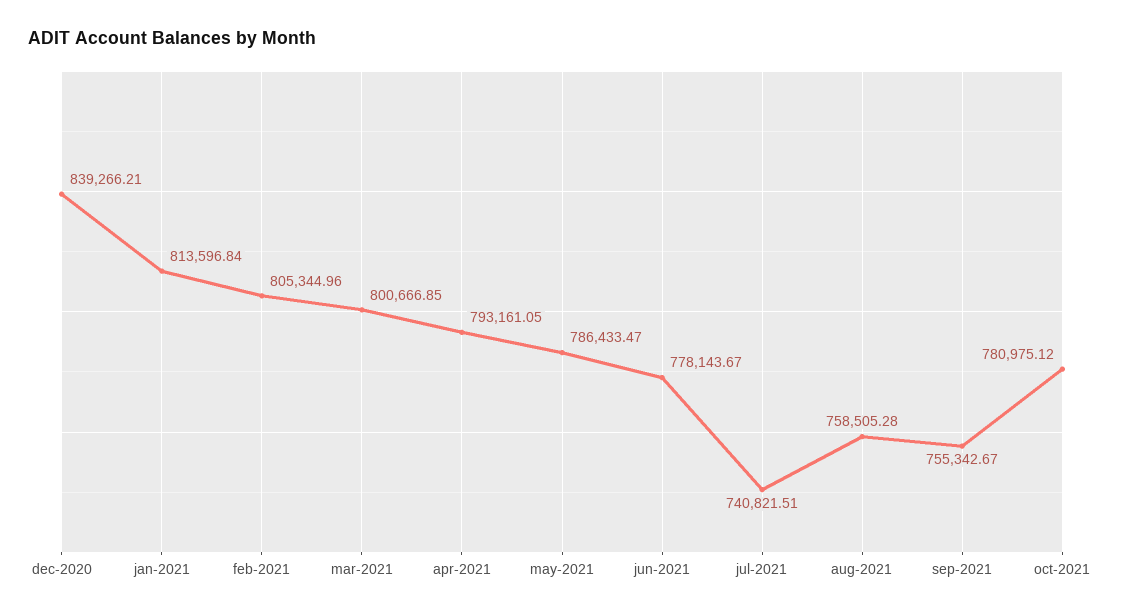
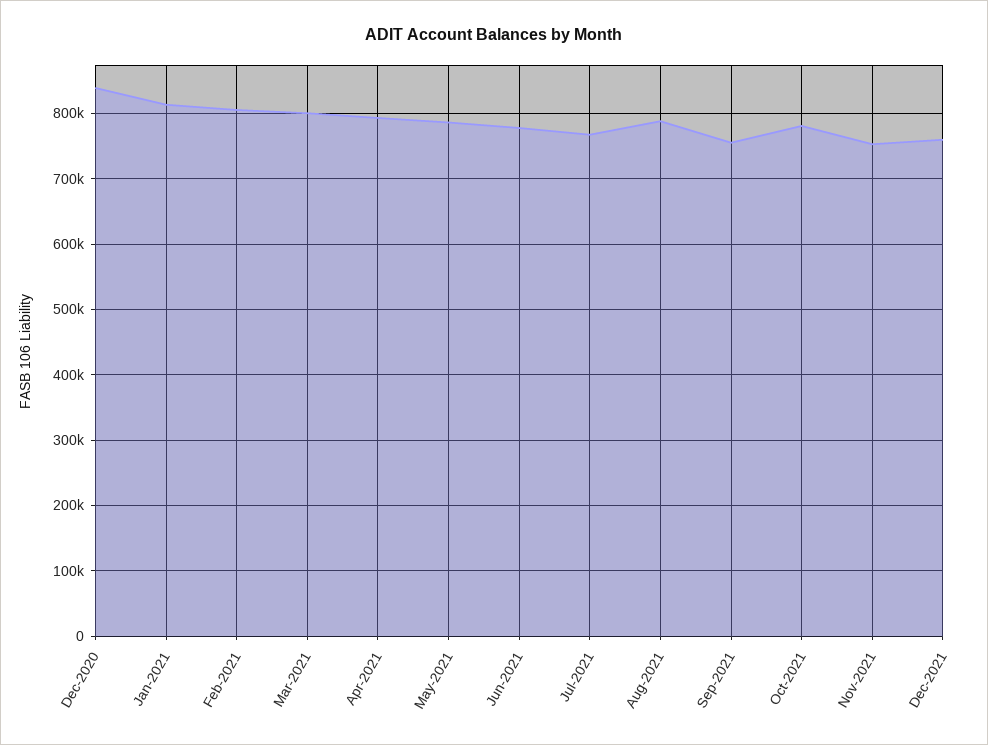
jul-2021: 740821.51 -> 770000
aug-2021: 758505.28 -> 790000
Nov-2021: none -> 750000
Dec-2021: none -> 760000

